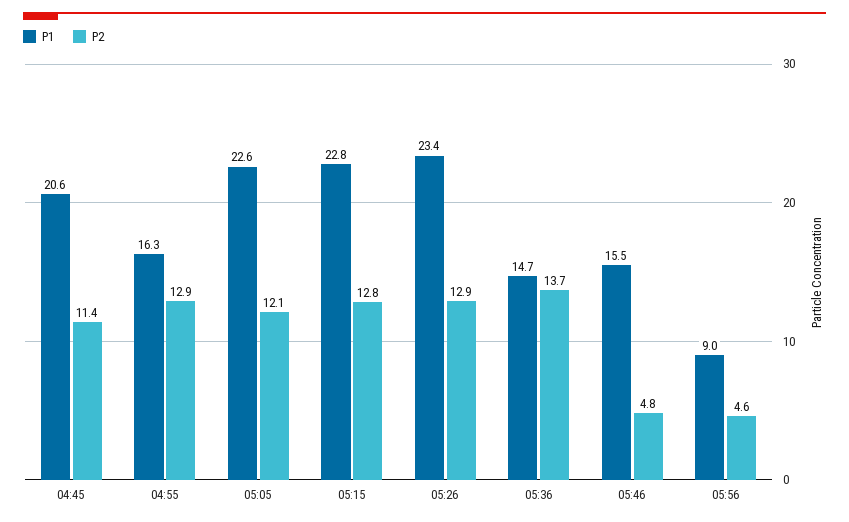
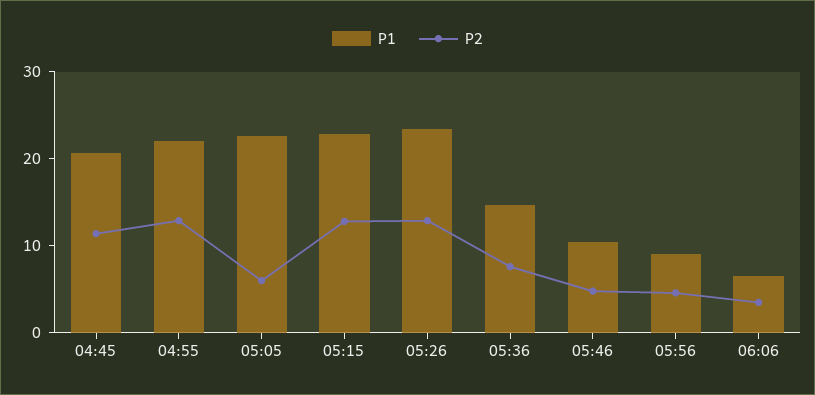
P1, 04:55: 16.3 -> 22
P2, 05:05: 12.1 -> 6
P2, 05:36: 13.7 -> 8
P1, 05:46: 15.5 -> 10
P1, 06:06: none -> 6
P2, 06:06: none -> 4

